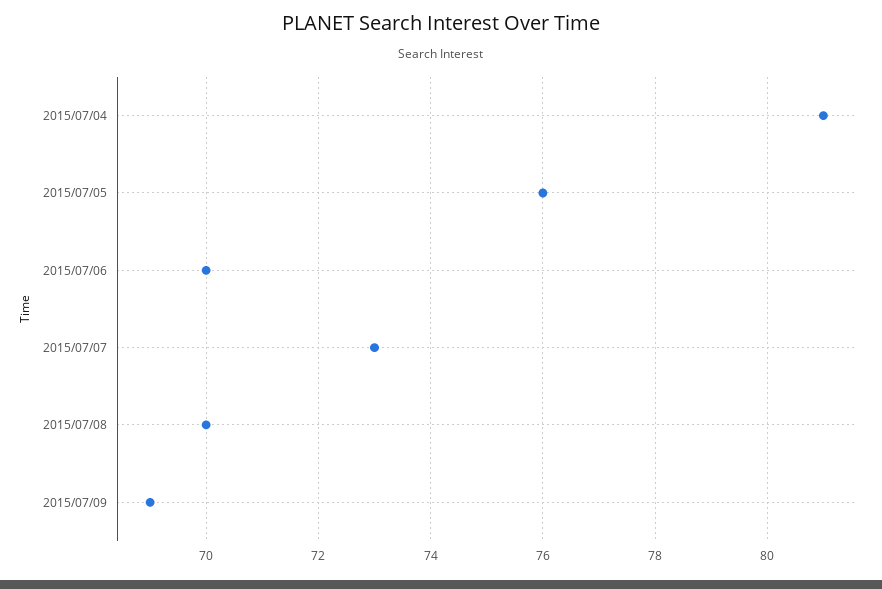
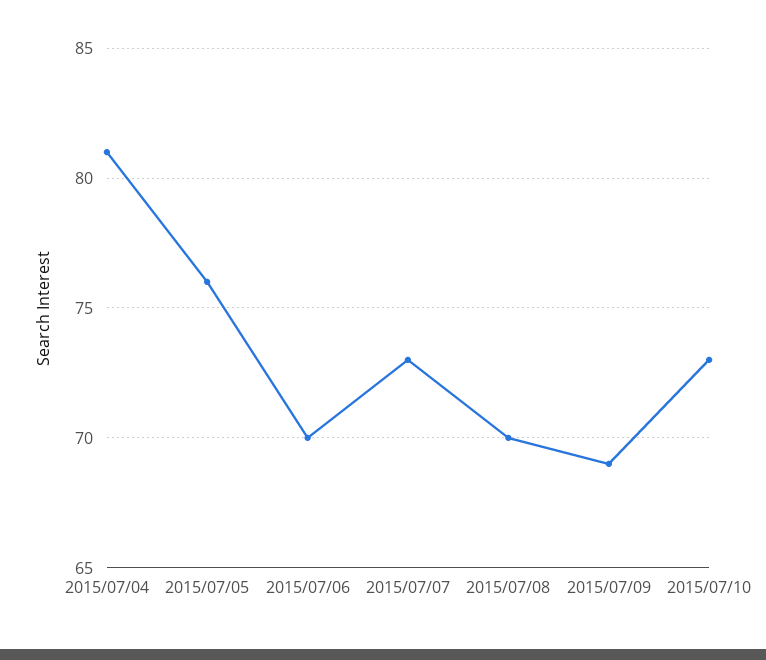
2015/07/10: none -> 73

